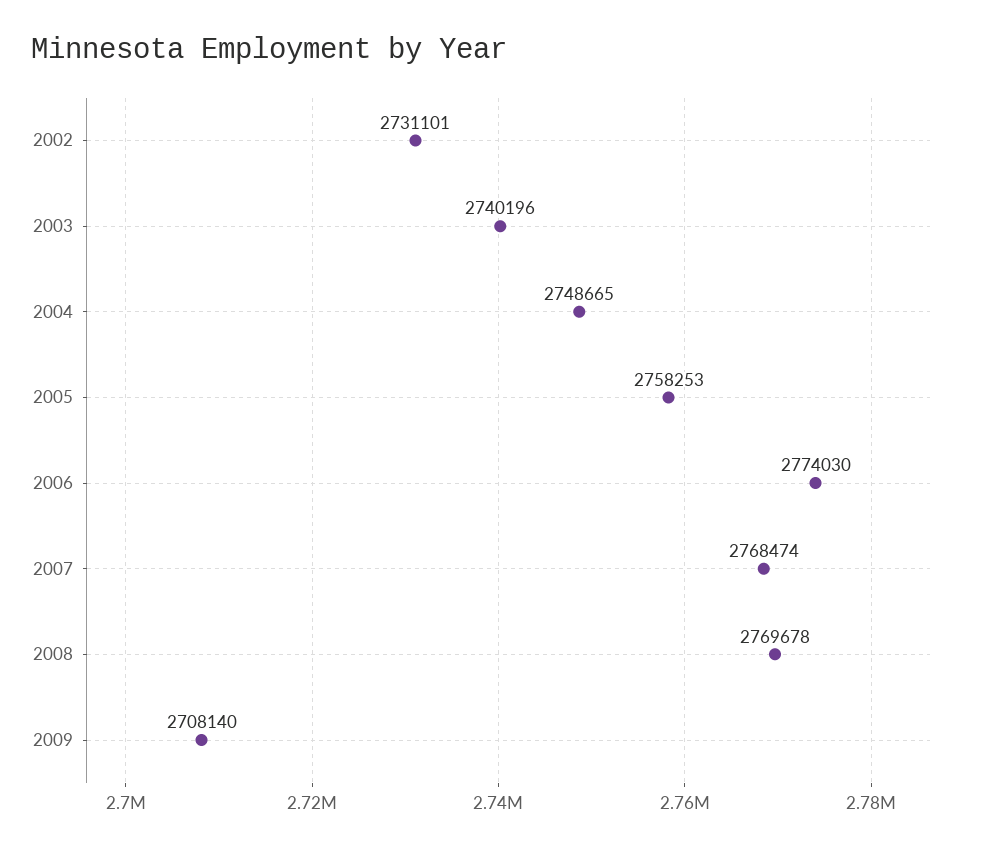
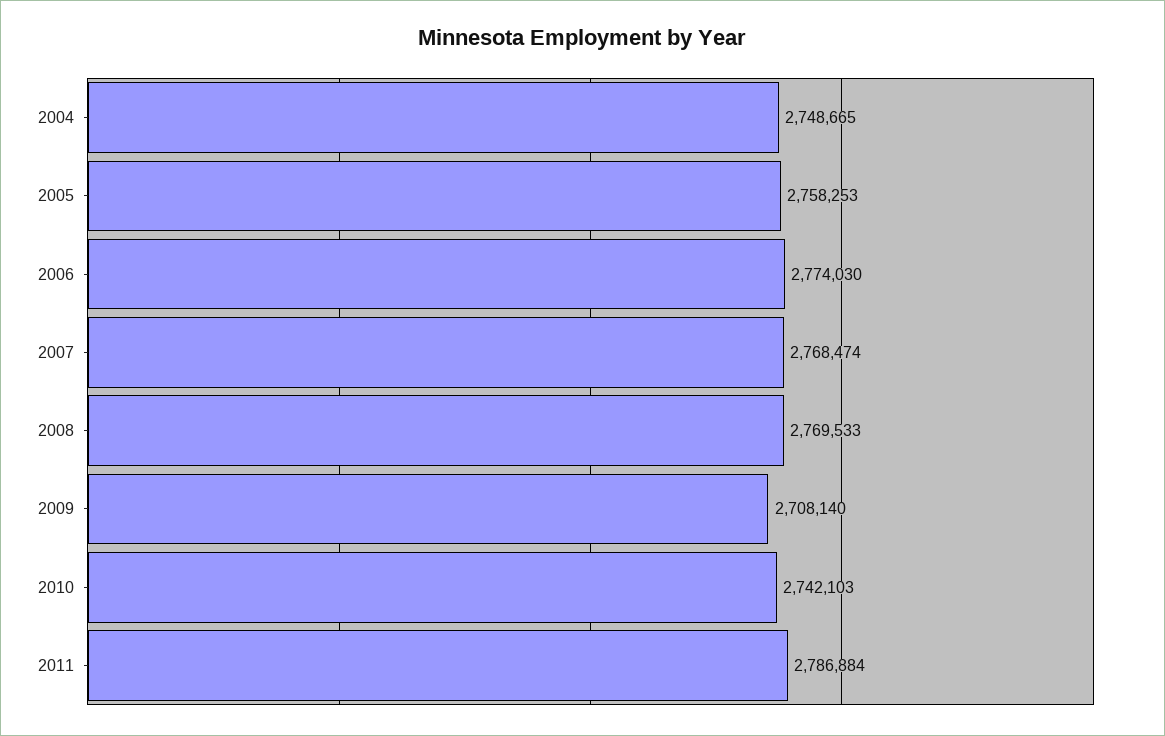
2002: 2731101 -> none
2003: 2740196 -> none
2008: 2769678 -> 2769533
2010: none -> 2742103
2011: none -> 2786884

